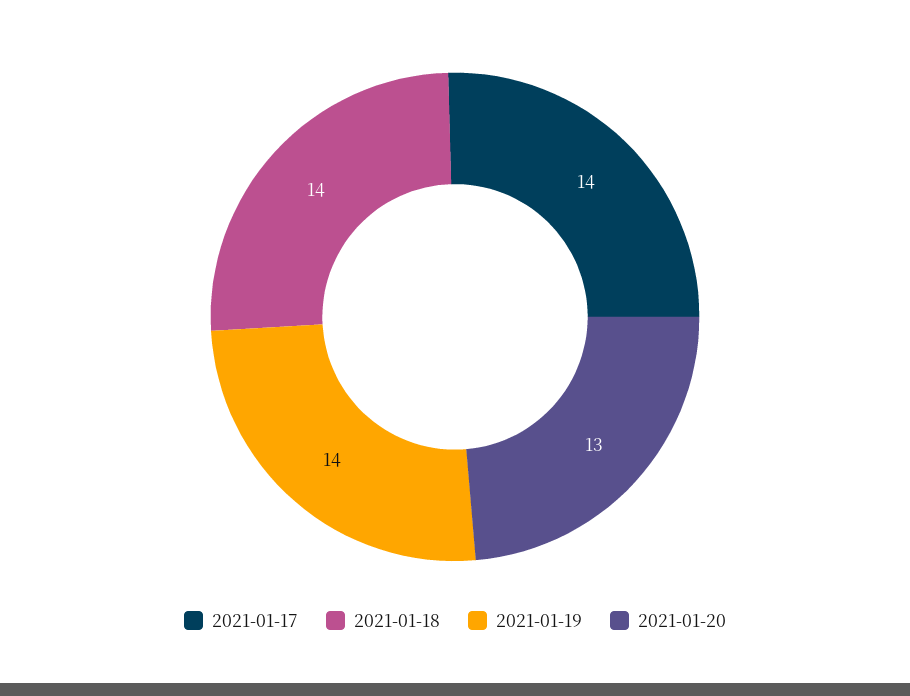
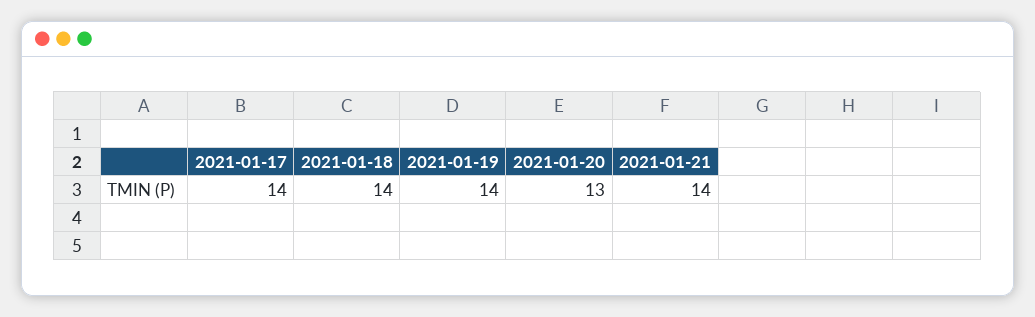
2021-01-21: none -> 14

